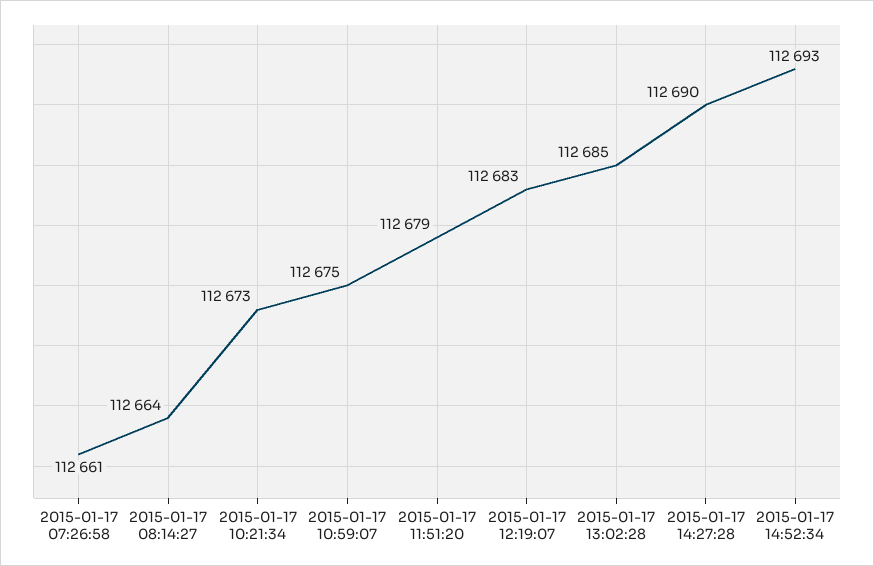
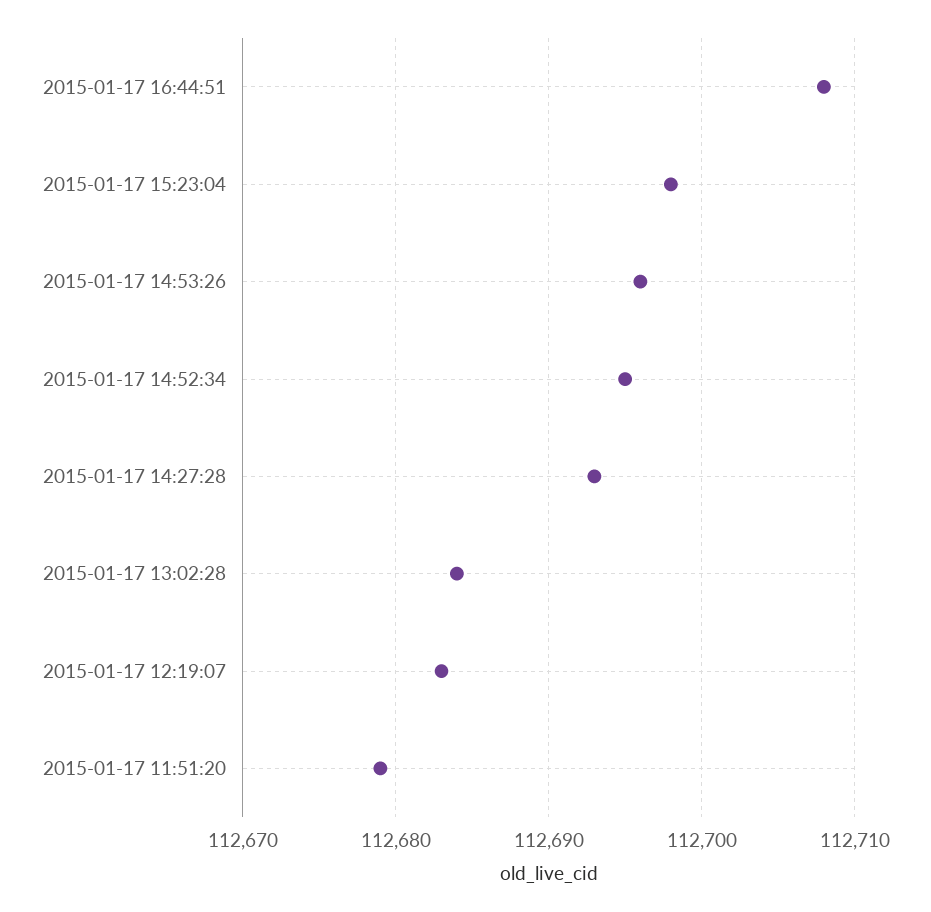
2015-01-17 07:26:58: 112661 -> none
2015-01-17 08:14:27: 112664 -> none
2015-01-17 10:21:34: 112673 -> none
2015-01-17 10:59:07: 112675 -> none
2015-01-17 13:02:28: 112685 -> 112684
2015-01-17 14:27:28: 112690 -> 112693
2015-01-17 14:52:34: 112693 -> 112695
2015-01-17 16:44:51: none -> 112708
2015-01-17 15:23:04: none -> 112698
2015-01-17 14:53:26: none -> 112696

